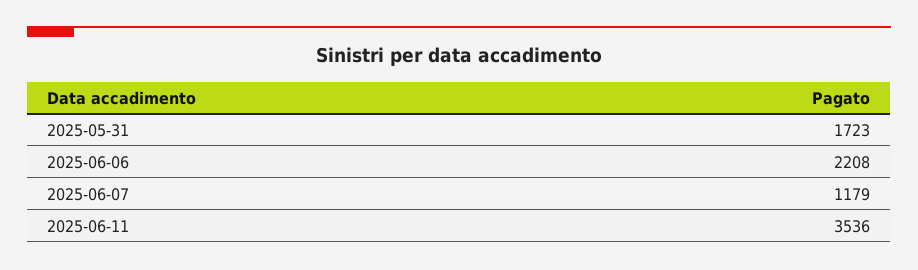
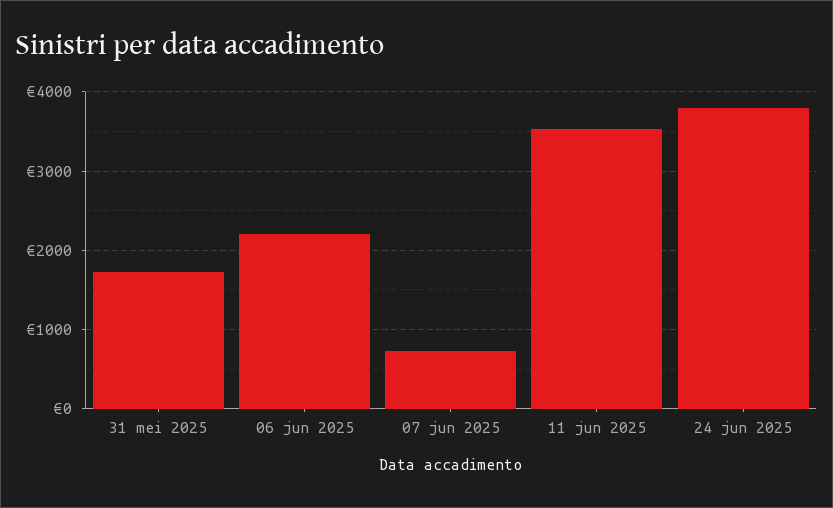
2025-06-07: 1179 -> 700
24 jun 2025: none -> 3800

